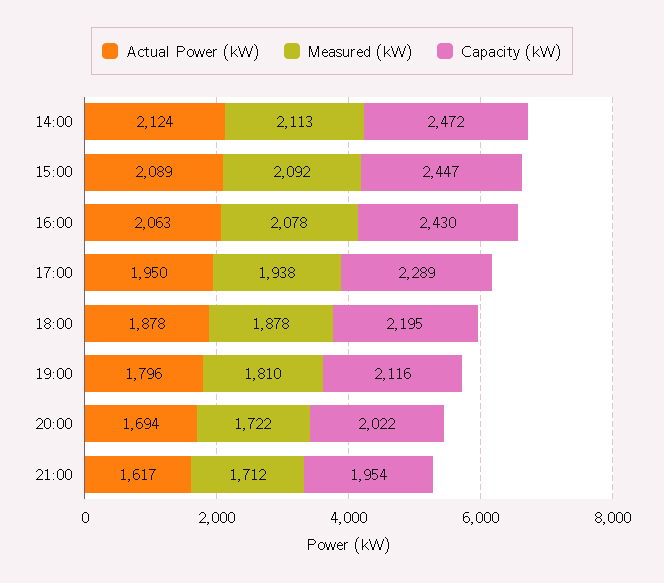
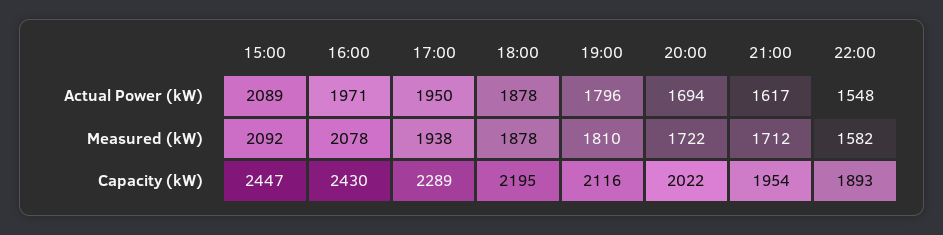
Actual Power (kW), 14:00: 2124 -> none
Measured (kW), 14:00: 2113 -> none
Capacity (kW), 14:00: 2472 -> none
Actual Power (kW), 16:00: 2063 -> 1971
Actual Power (kW), 22:00: none -> 1548
Measured (kW), 22:00: none -> 1582
Capacity (kW), 22:00: none -> 1893

